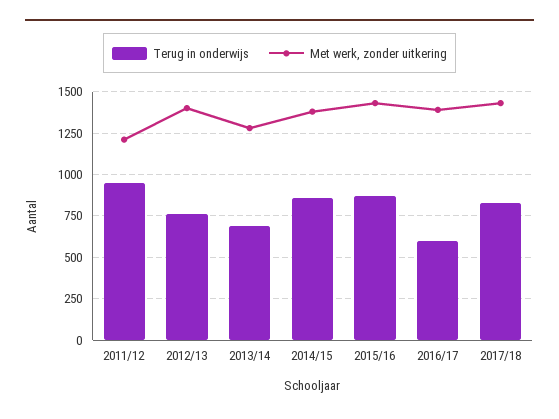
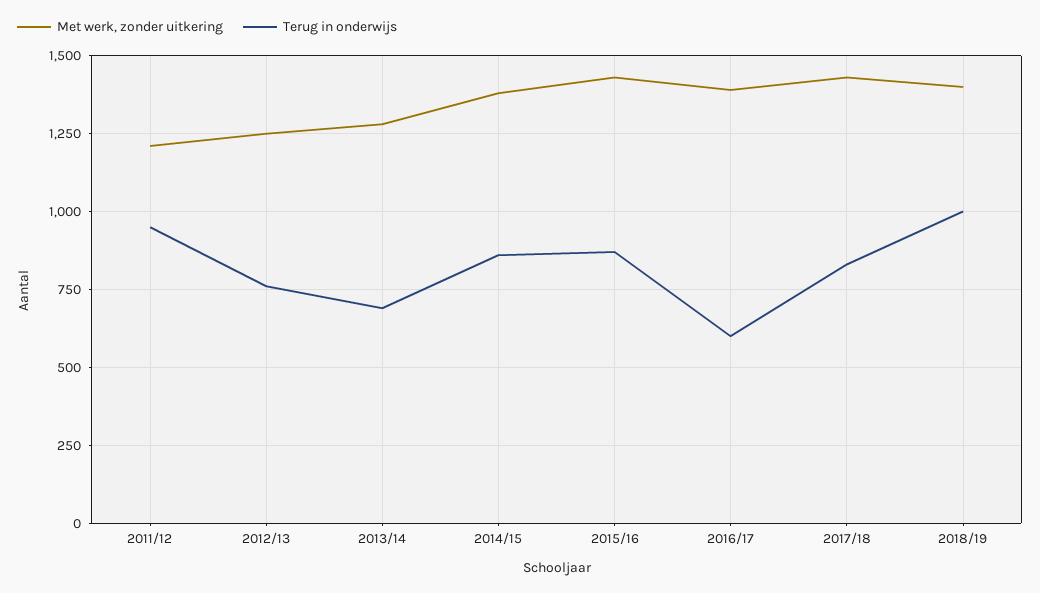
Met werk, zonder uitkering, 2012/13: 1400 -> 1250
Met werk, zonder uitkering, 2018/19: none -> 1400
Terug in onderwijs, 2018/19: none -> 1000

